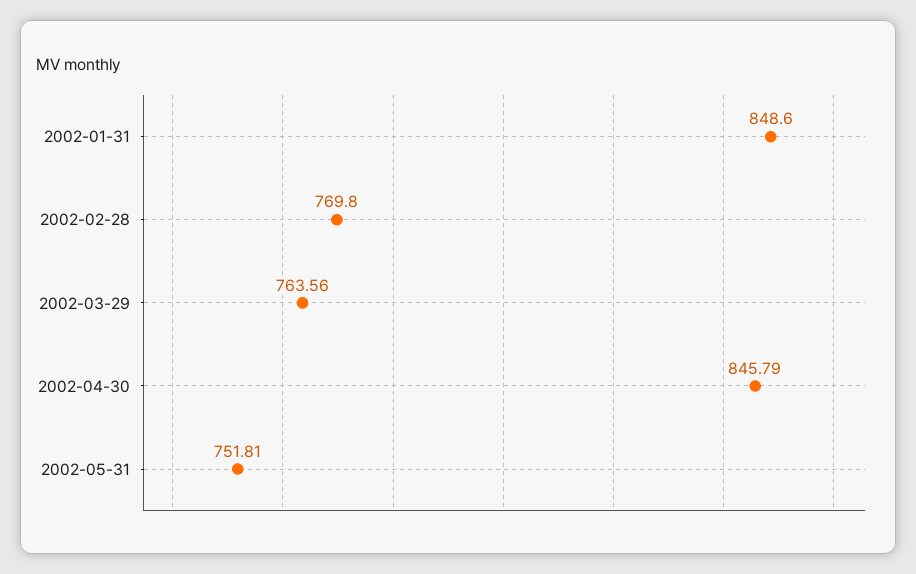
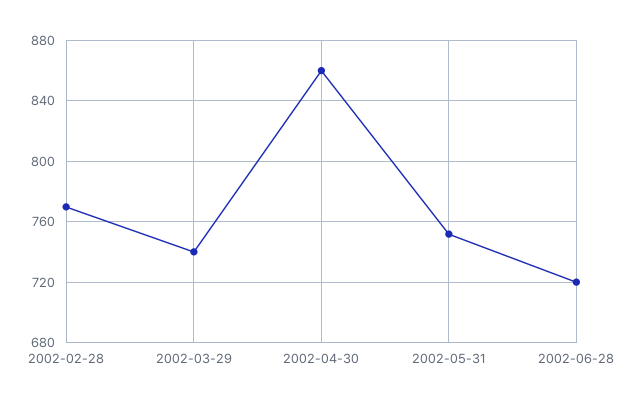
2002-01-31: 848.6 -> none
2002-03-29: 763.56 -> 740
2002-04-30: 845.79 -> 860
2002-06-28: none -> 720

